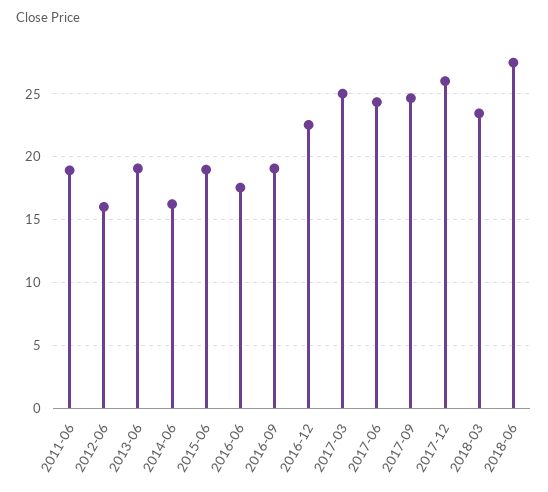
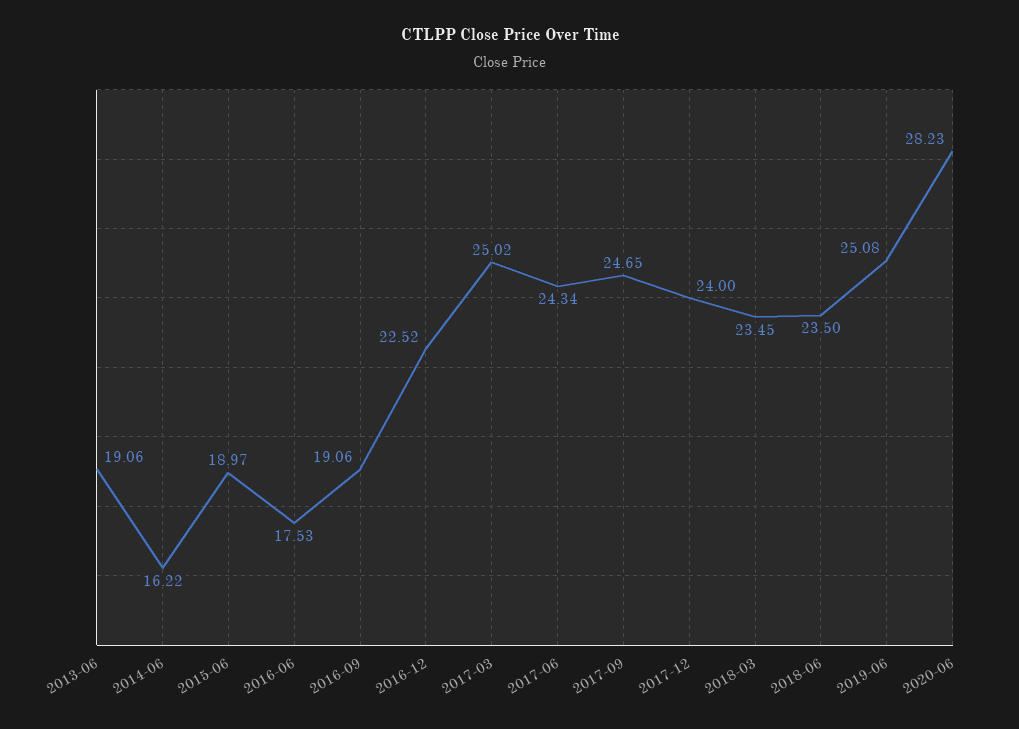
2011-06: 19 -> none
2012-06: 16 -> none
2017-12: 26 -> 24
2018-06: 27.5 -> 23.5
2019-06: none -> 25.08
2020-06: none -> 28.23

